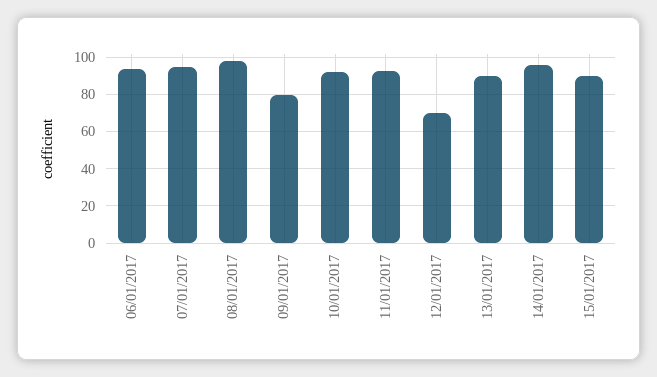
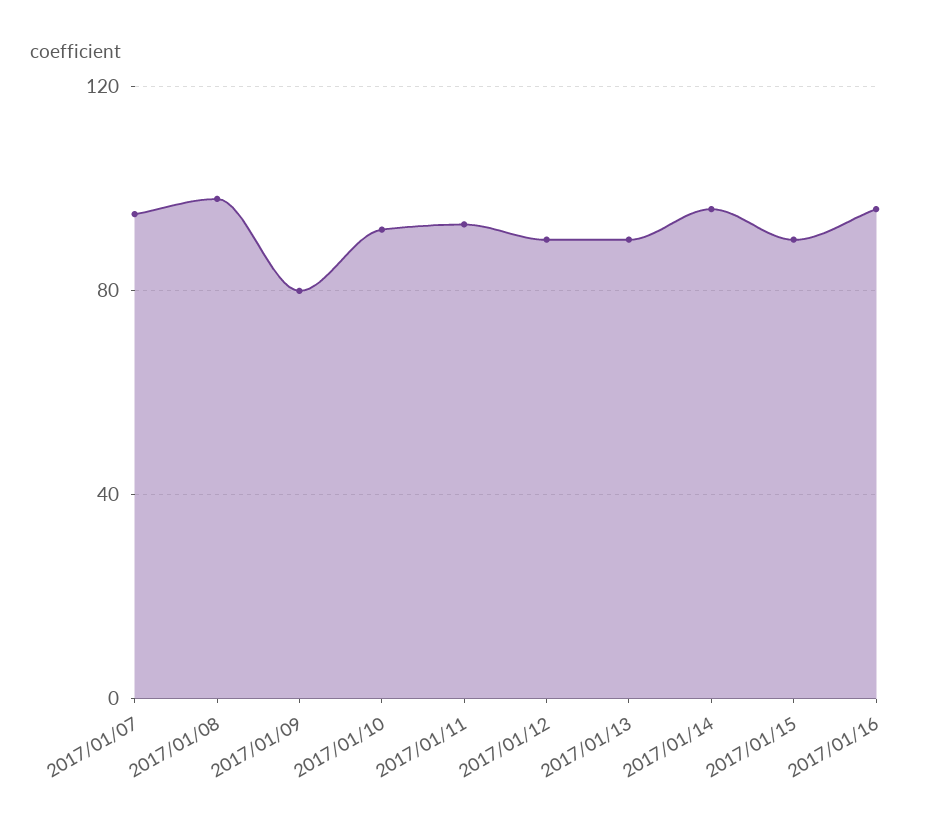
06/01/2017: 95 -> none
12/01/2017: 70 -> 90
2017/01/16: none -> 95

